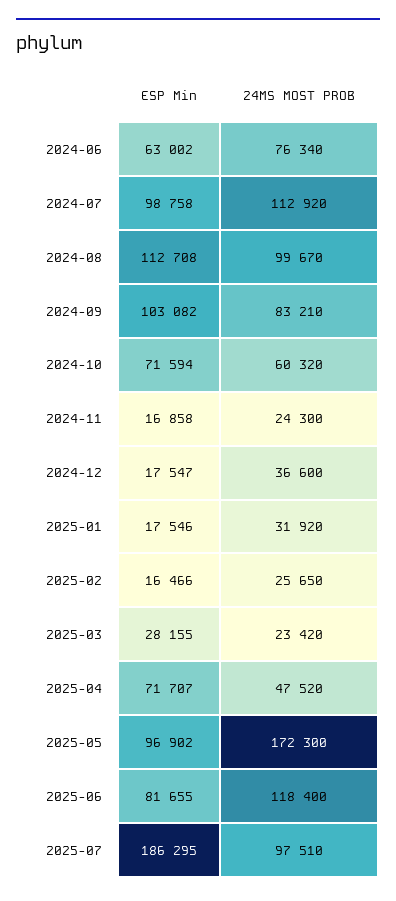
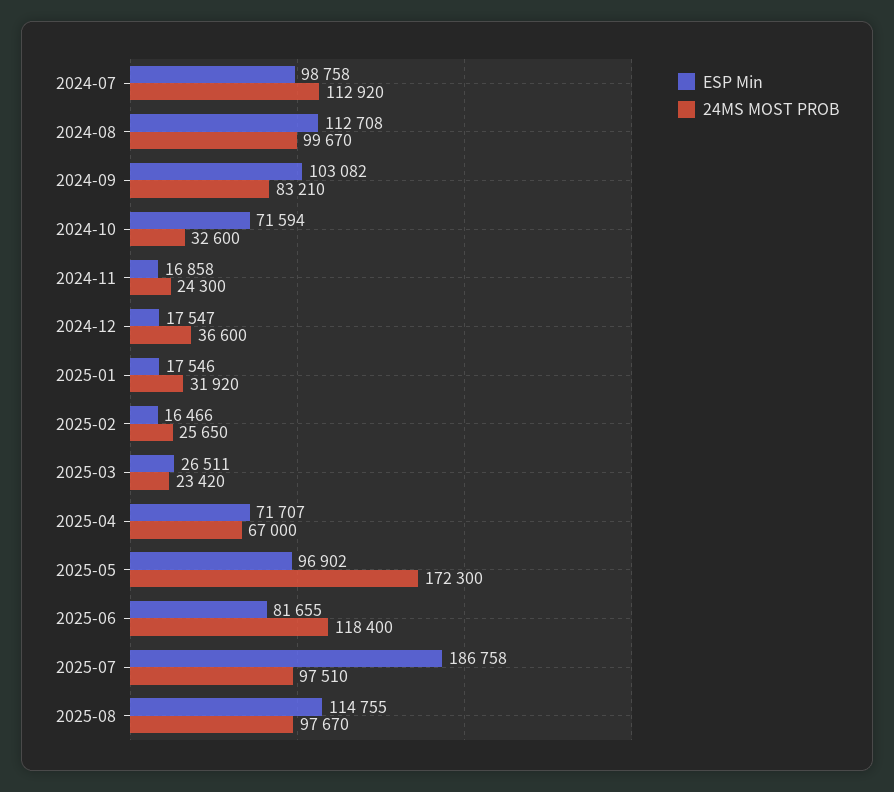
ESP Min, 2024-06: 63002 -> none
24MS MOST PROB, 2024-06: 76340 -> none
24MS MOST PROB, 2024-10: 60320 -> 32600
ESP Min, 2025-03: 28155 -> 26511
24MS MOST PROB, 2025-04: 47520 -> 67000
ESP Min, 2025-07: 186295 -> 186758
ESP Min, 2025-08: none -> 114755
24MS MOST PROB, 2025-08: none -> 97670

